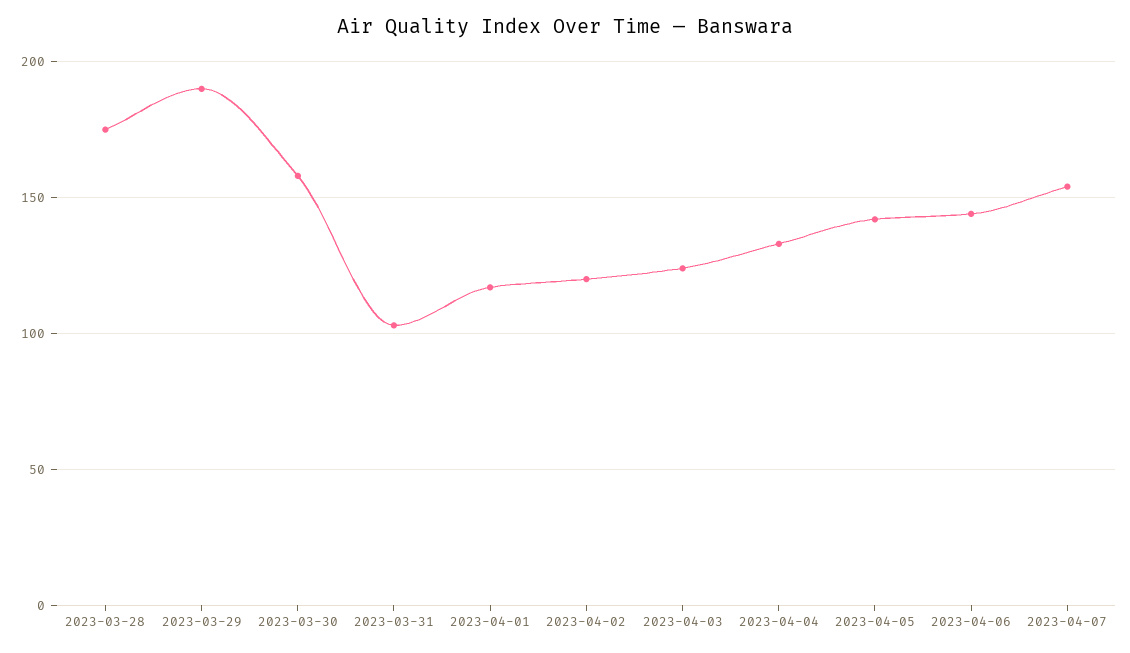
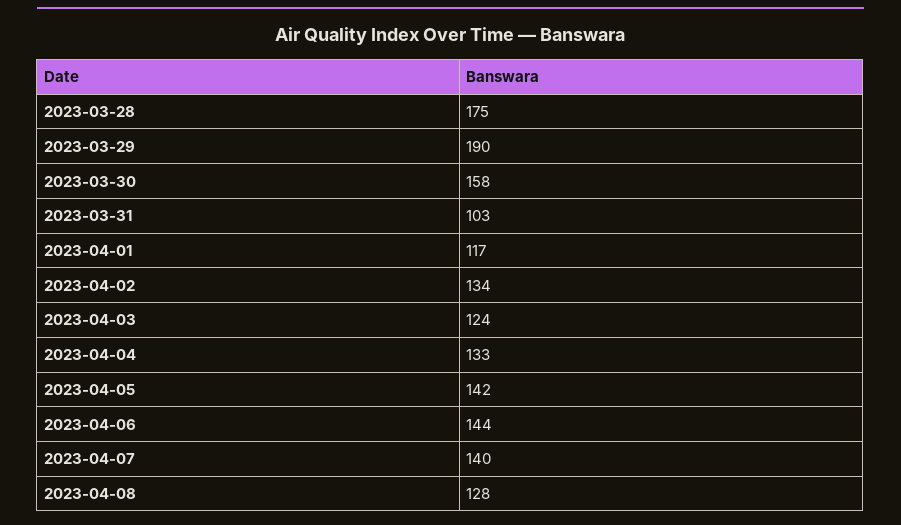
2023-04-02: 120 -> 134
2023-04-07: 155 -> 140
2023-04-08: none -> 128

